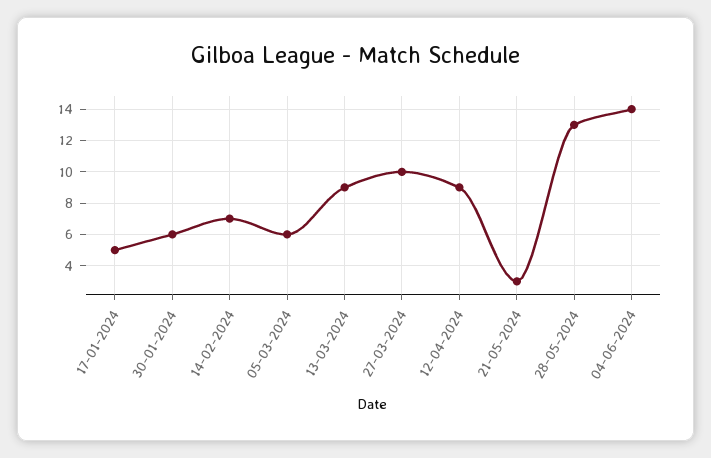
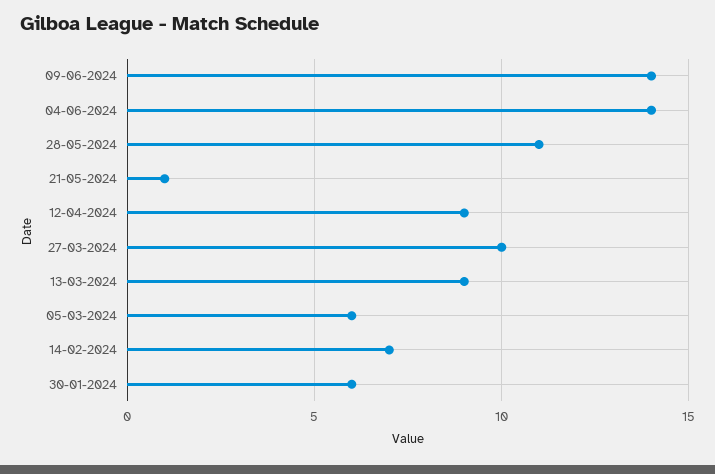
17-01-2024: 5 -> none
21-05-2024: 3 -> 1
28-05-2024: 13 -> 11
09-06-2024: none -> 14

